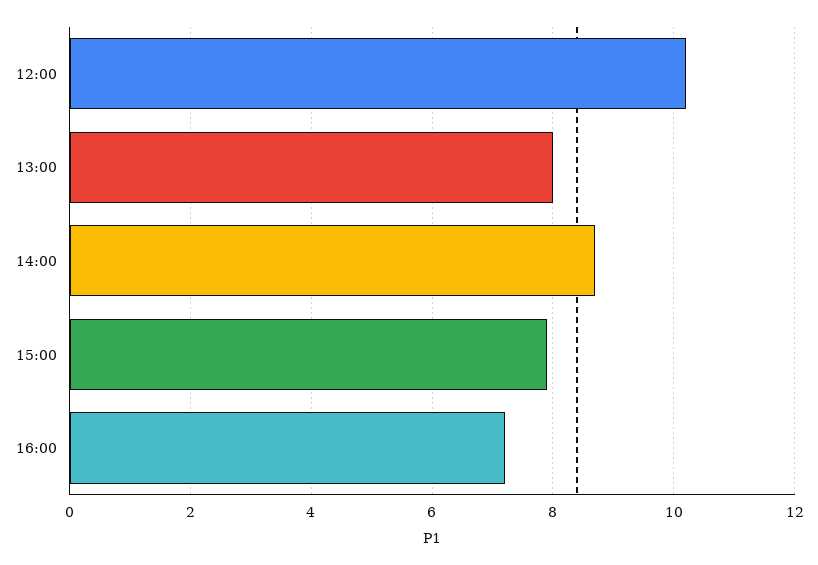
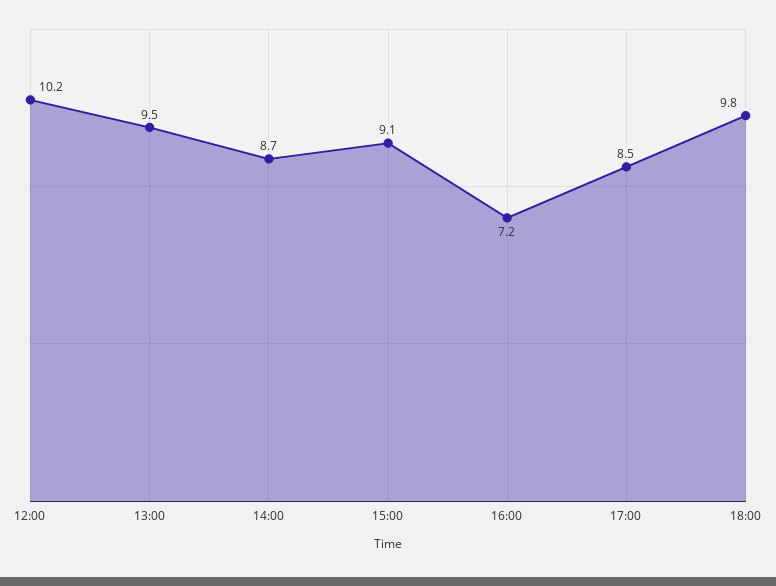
13:00: 8 -> 9.5
15:00: 8 -> 9.1
17:00: none -> 8.5
18:00: none -> 9.8

